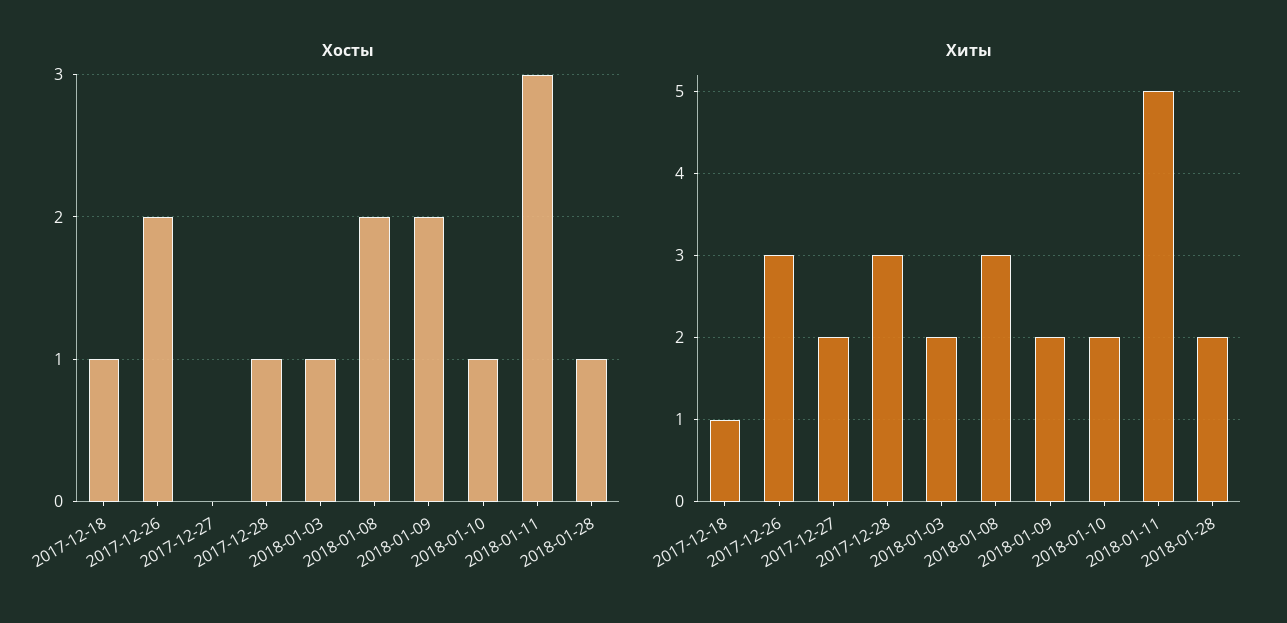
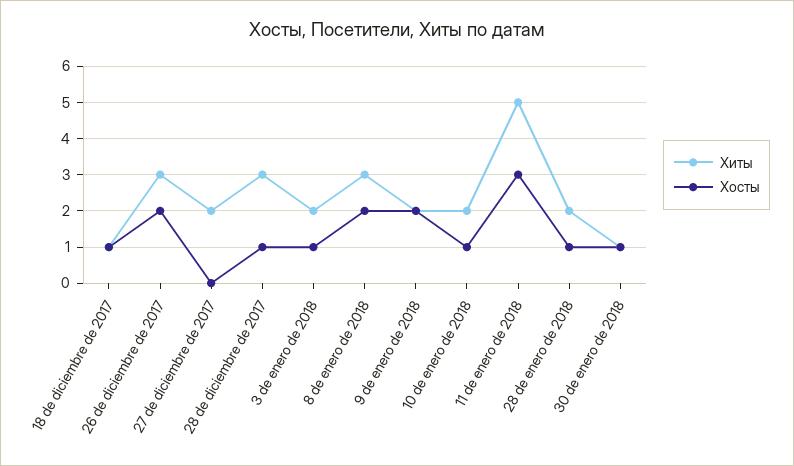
Хиты, 30 de enero de 2018: none -> 1
Хосты, 30 de enero de 2018: none -> 1

